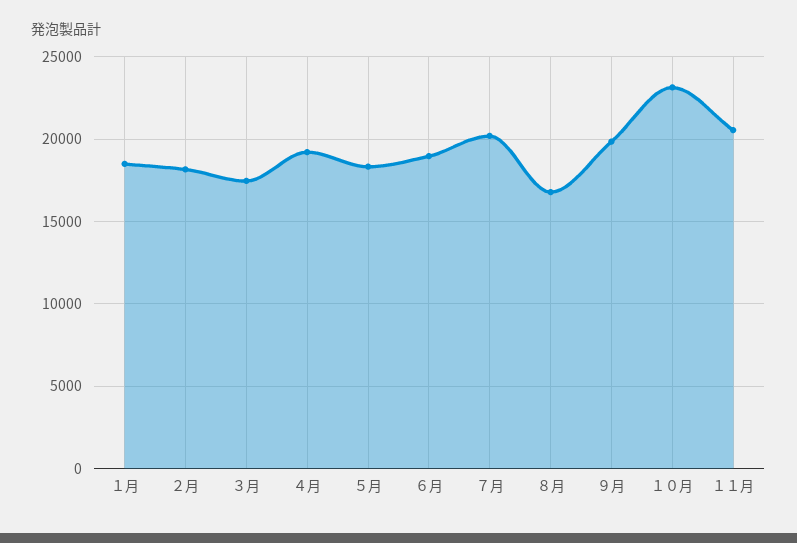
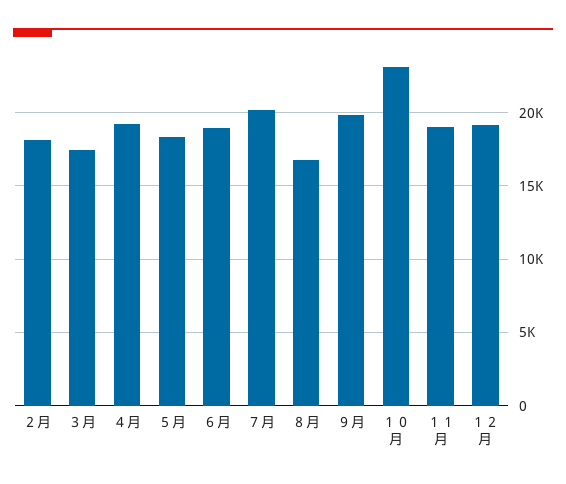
１月: 18500 -> none
１１月: 20500 -> 19000
１２月: none -> 19000

